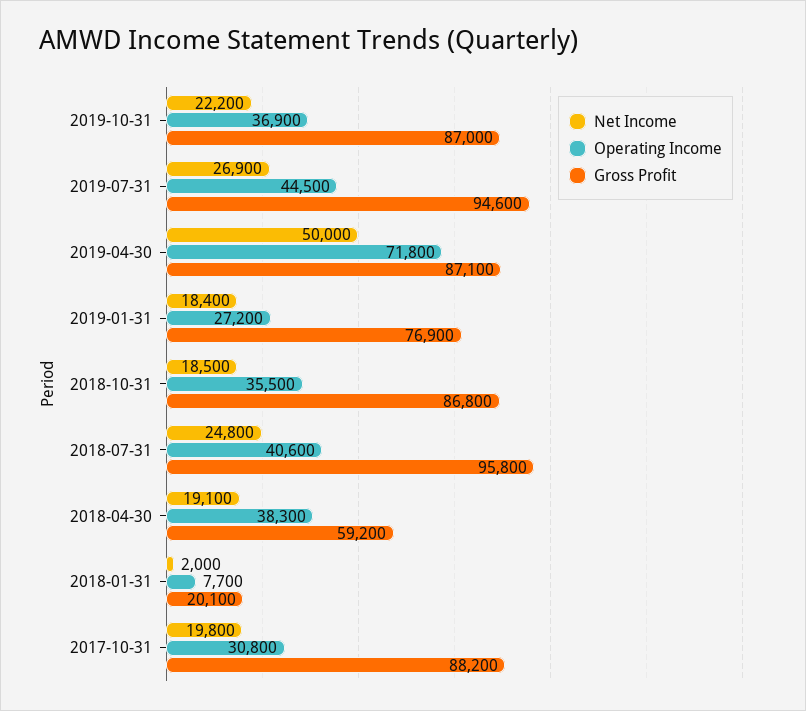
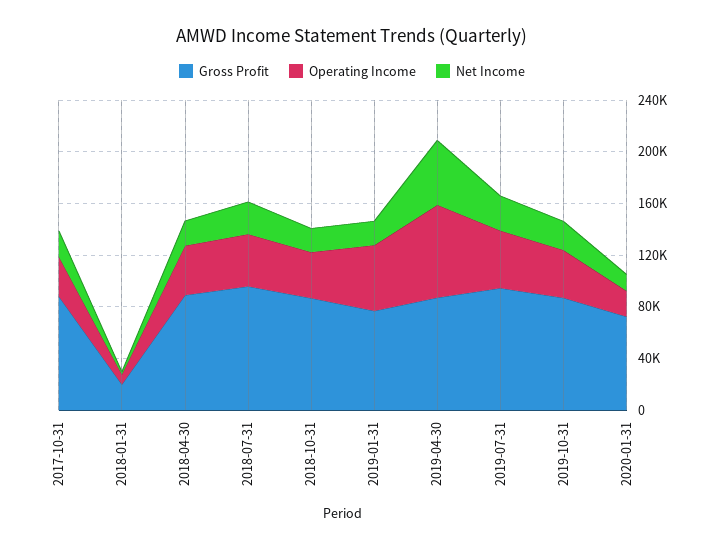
Operating Income, 2019-01-31: 27200 -> 50000
Gross Profit, 2018-04-30: 59200 -> 90000
Gross Profit, 2020-01-31: none -> 70000
Operating Income, 2020-01-31: none -> 20000
Net Income, 2020-01-31: none -> 10000

